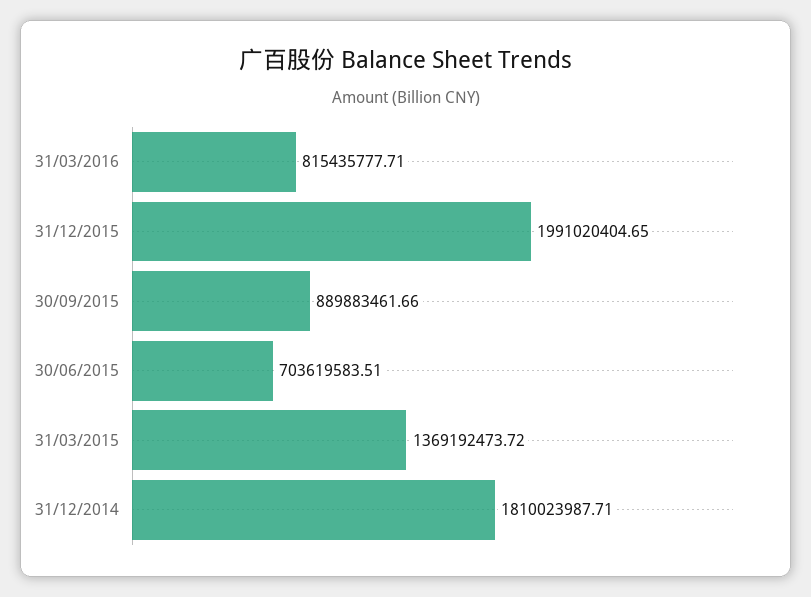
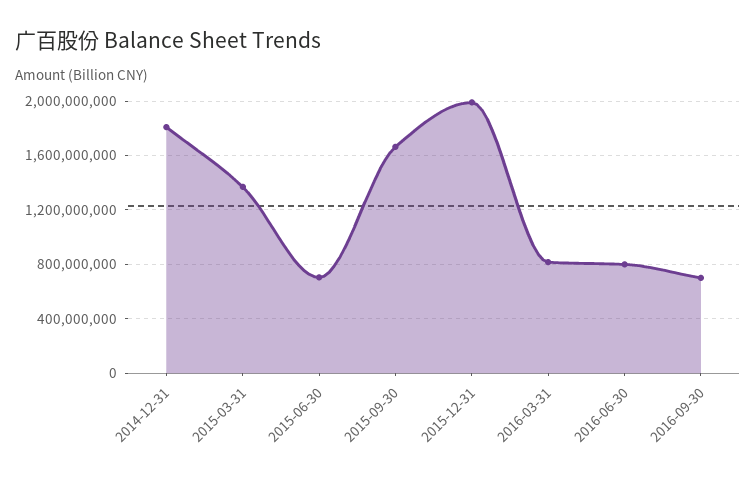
30/09/2015: 889883461.66 -> 1650000000
2016-06-30: none -> 800000000
2016-09-30: none -> 700000000

